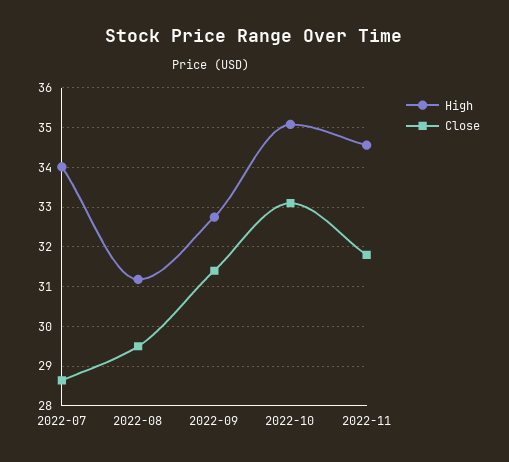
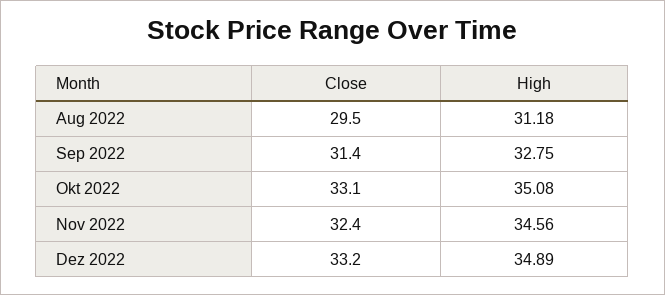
High, 2022-07: 34 -> none
Close, 2022-07: 28.6 -> none
Close, 2022-11: 31.8 -> 32.4
Close, Dez 2022: none -> 33.2
High, Dez 2022: none -> 34.89

